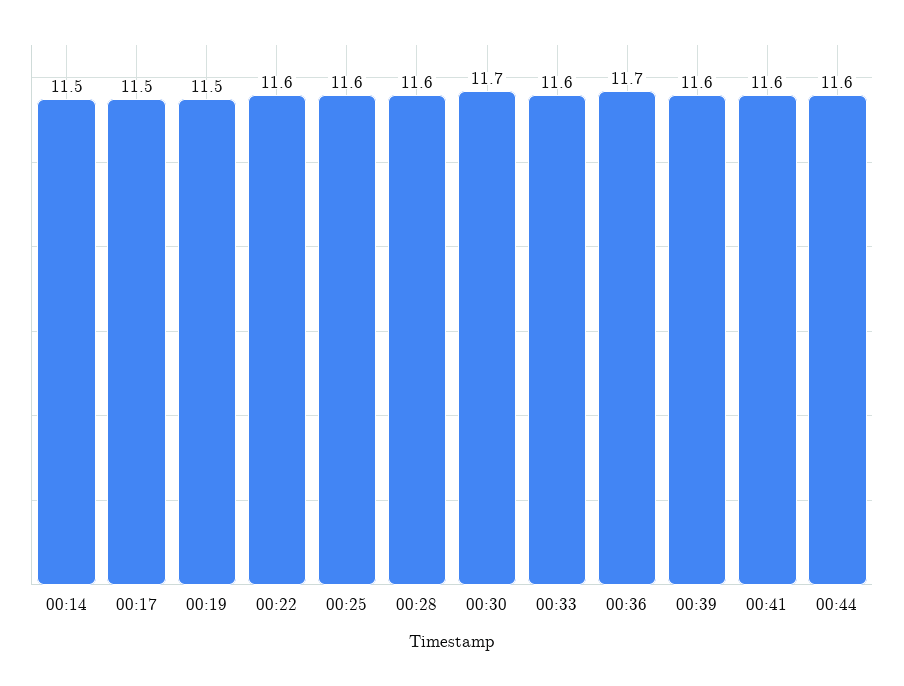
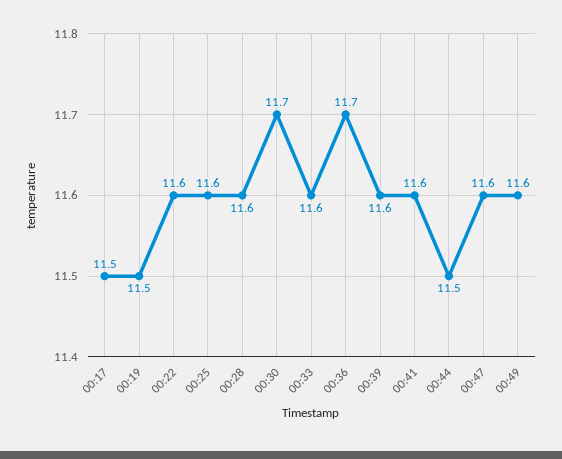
00:14: 11.5 -> none
00:44: 11.6 -> 11.5
00:47: none -> 11.6
00:49: none -> 11.6

